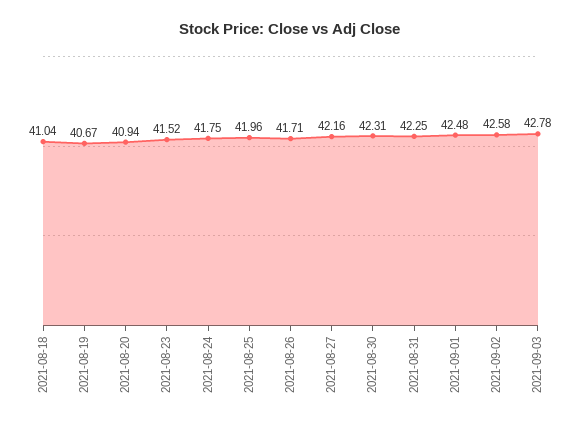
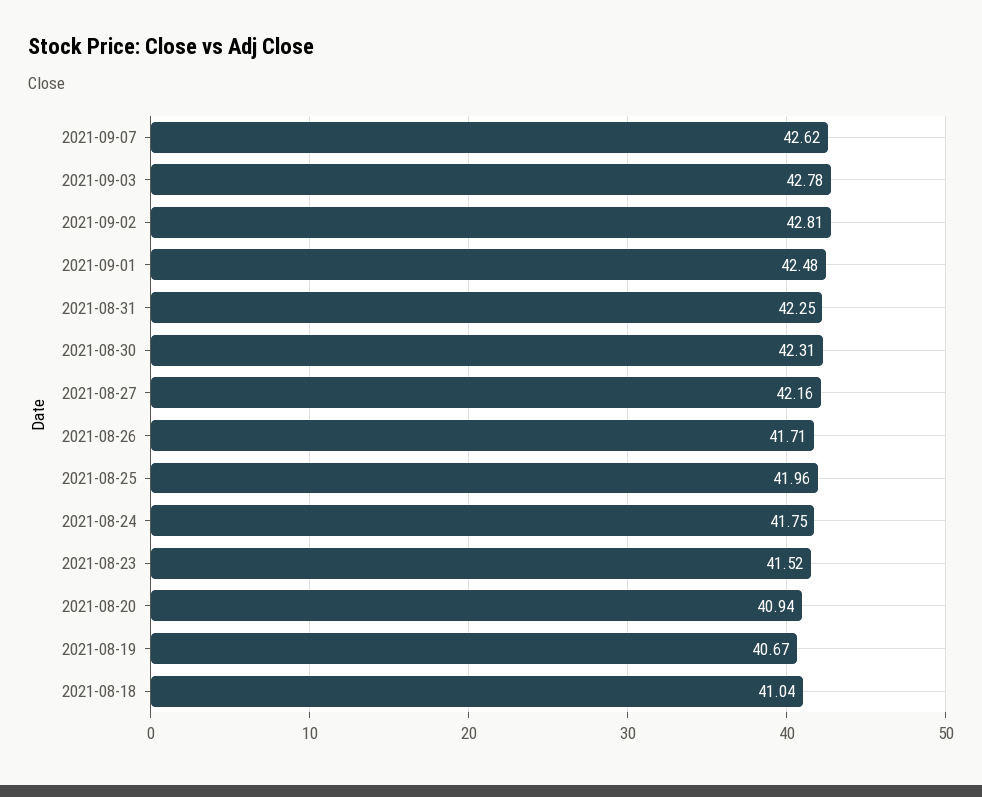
2021-09-02: 42.58 -> 42.81
2021-09-07: none -> 42.62

